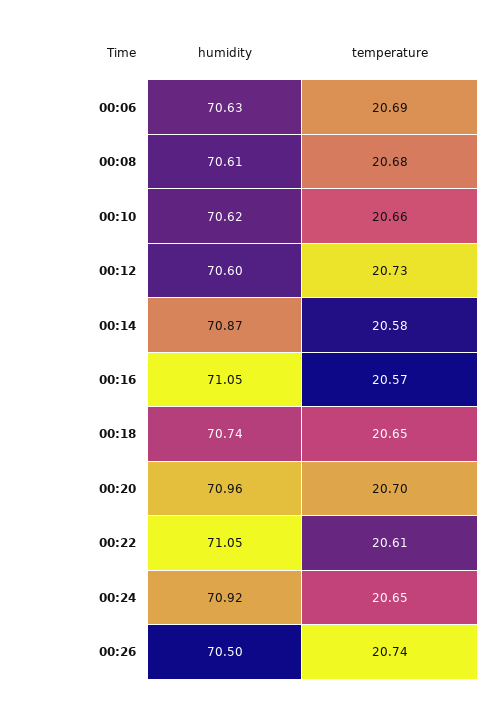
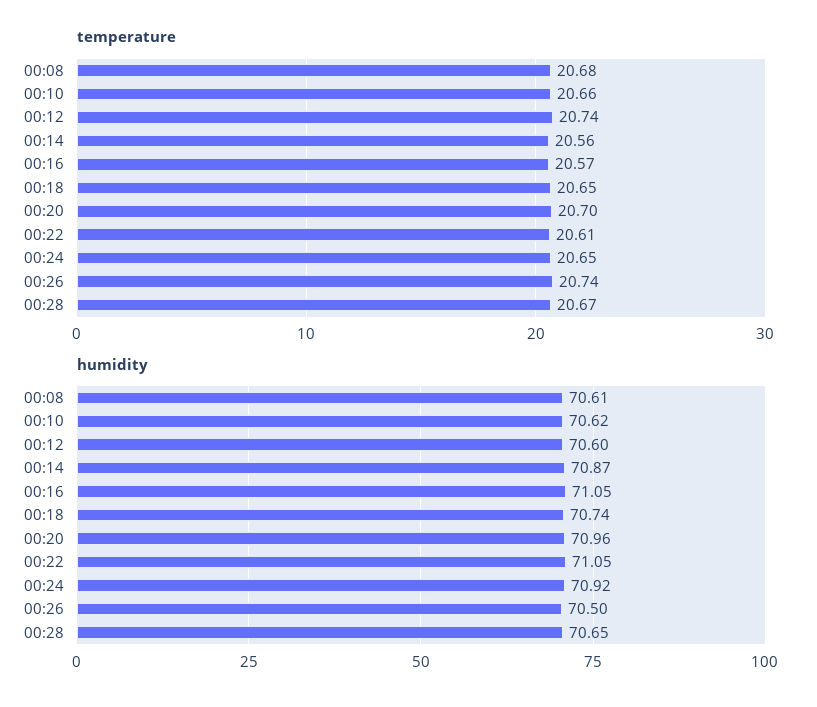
humidity, 00:06: 70.63 -> none
temperature, 00:06: 20.69 -> none
temperature, 00:12: 20.73 -> 20.74
temperature, 00:14: 20.58 -> 20.56
temperature, 00:28: none -> 20.67
humidity, 00:28: none -> 70.65

